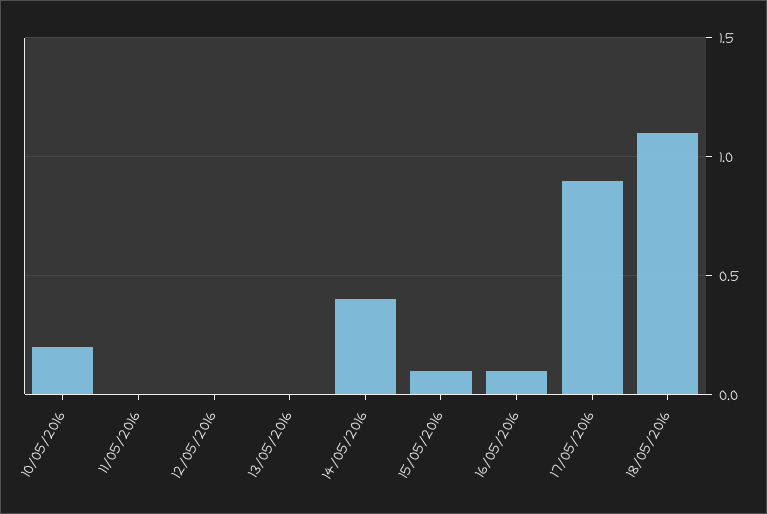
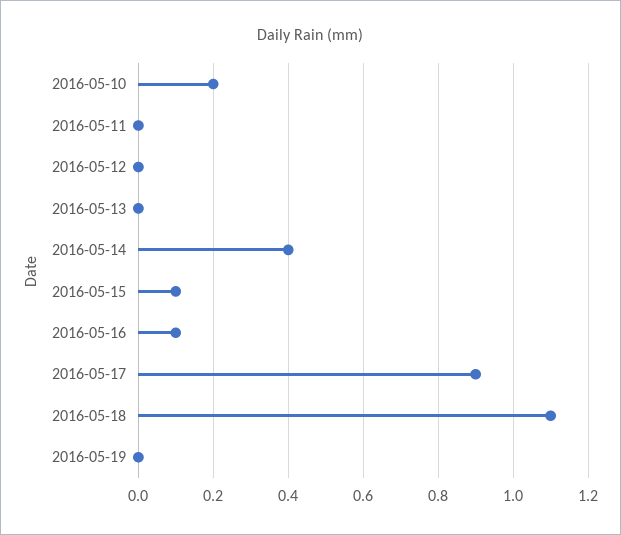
2016-05-19: none -> 0

